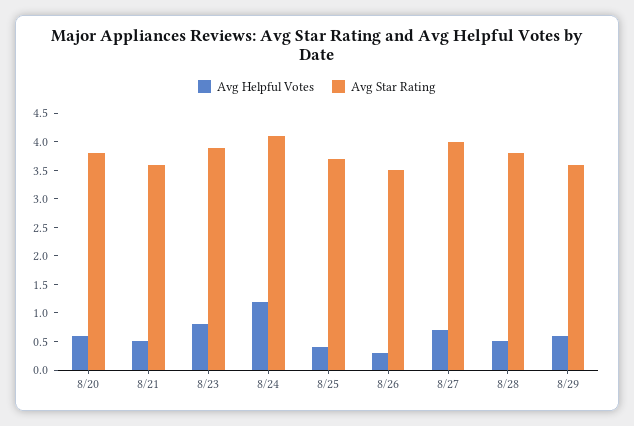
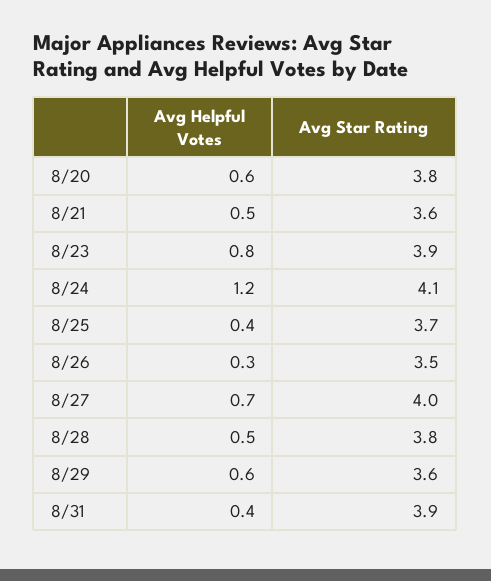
Avg Helpful Votes, 8/31: none -> 0.4
Avg Star Rating, 8/31: none -> 3.9

